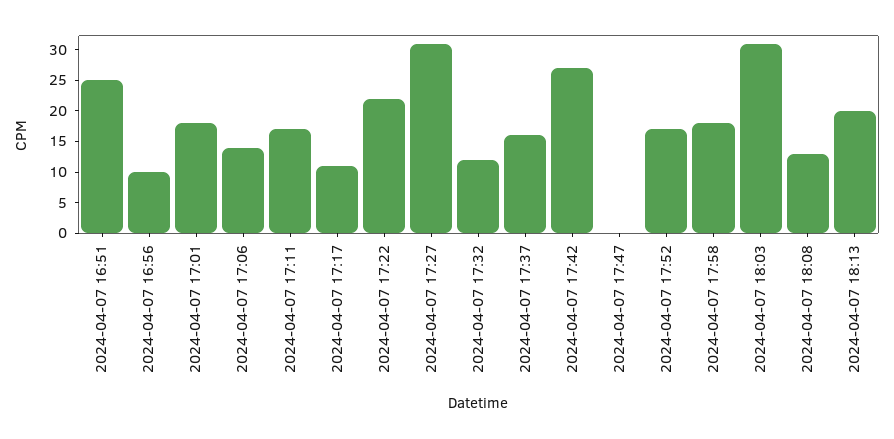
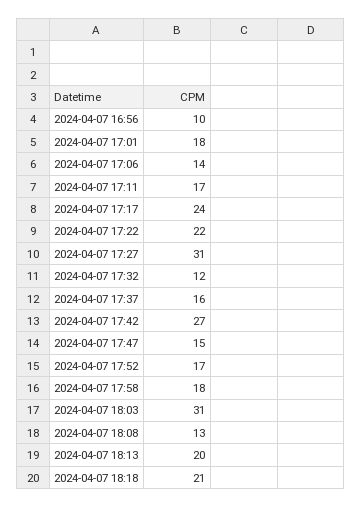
2024-04-07 16:51: 25 -> none
2024-04-07 17:17: 10 -> 24
2024-04-07 17:47: 0 -> 15
2024-04-07 18:18: none -> 21

